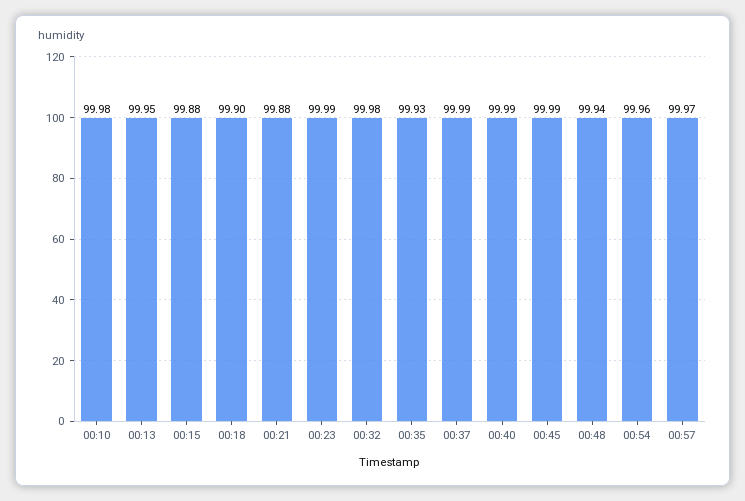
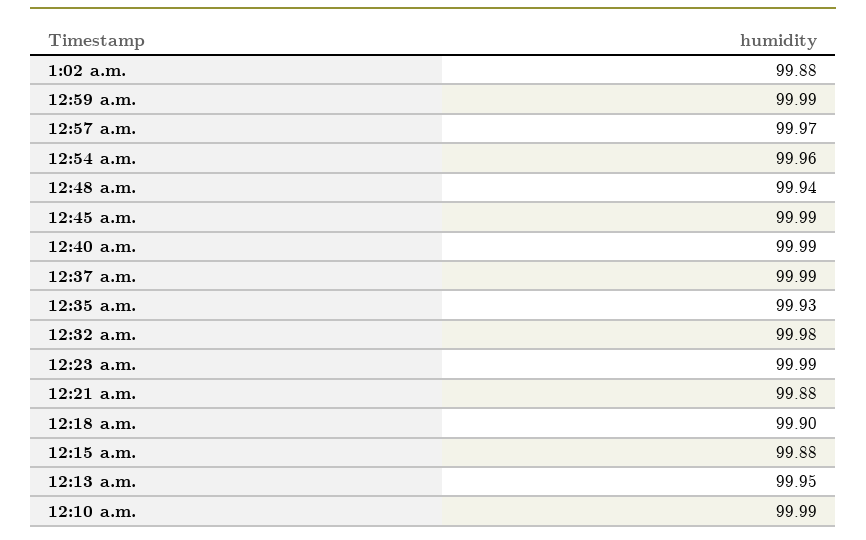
00:10: 99.98 -> 99.99
1:02 a.m.: none -> 99.88
12:59 a.m.: none -> 99.99

